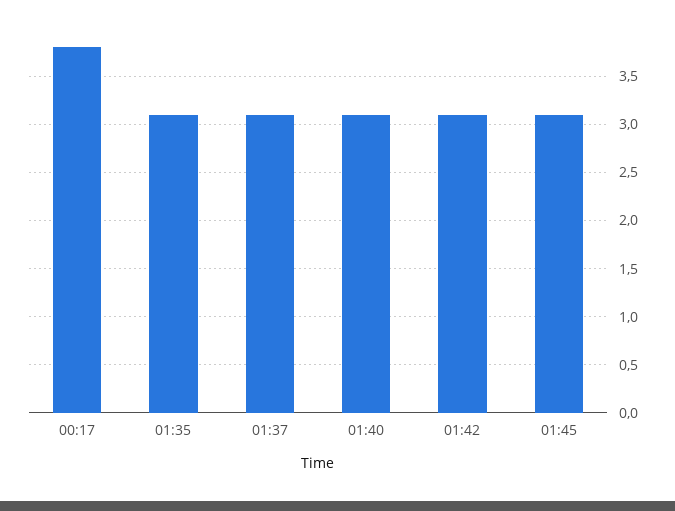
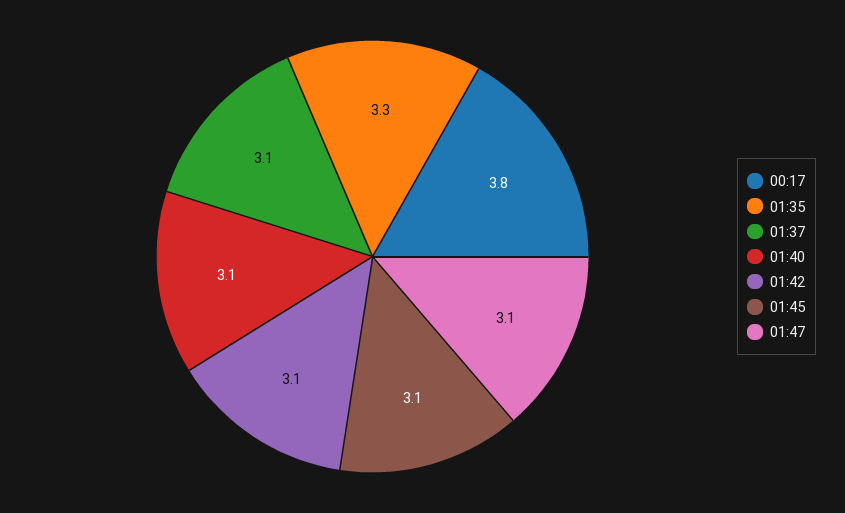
01:35: 3.1 -> 3.3
01:47: none -> 3.1

